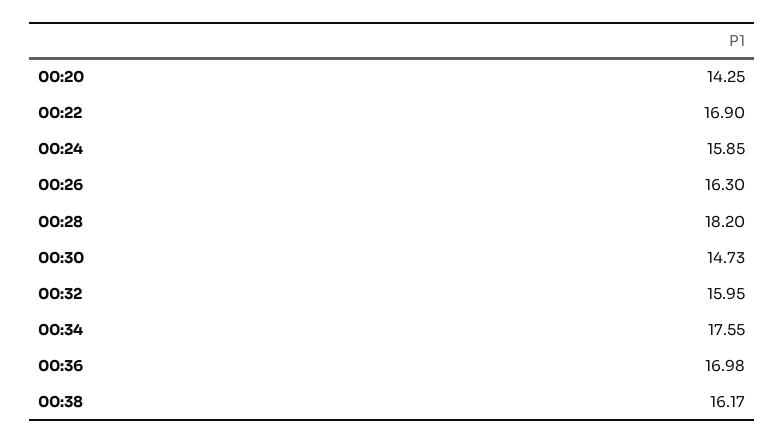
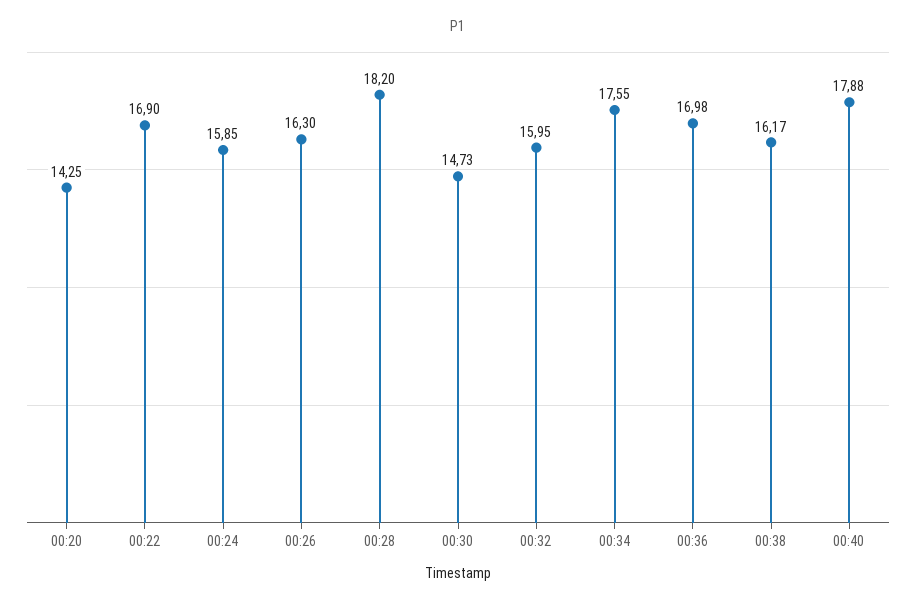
00:40: none -> 17.88

